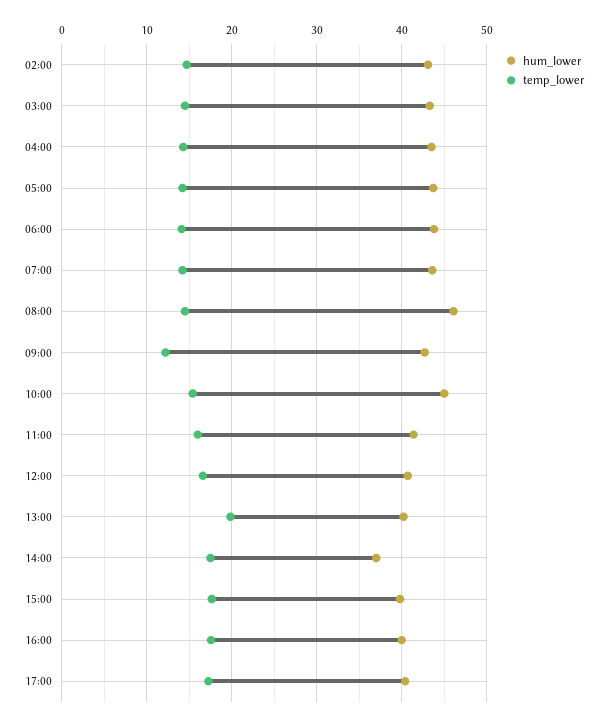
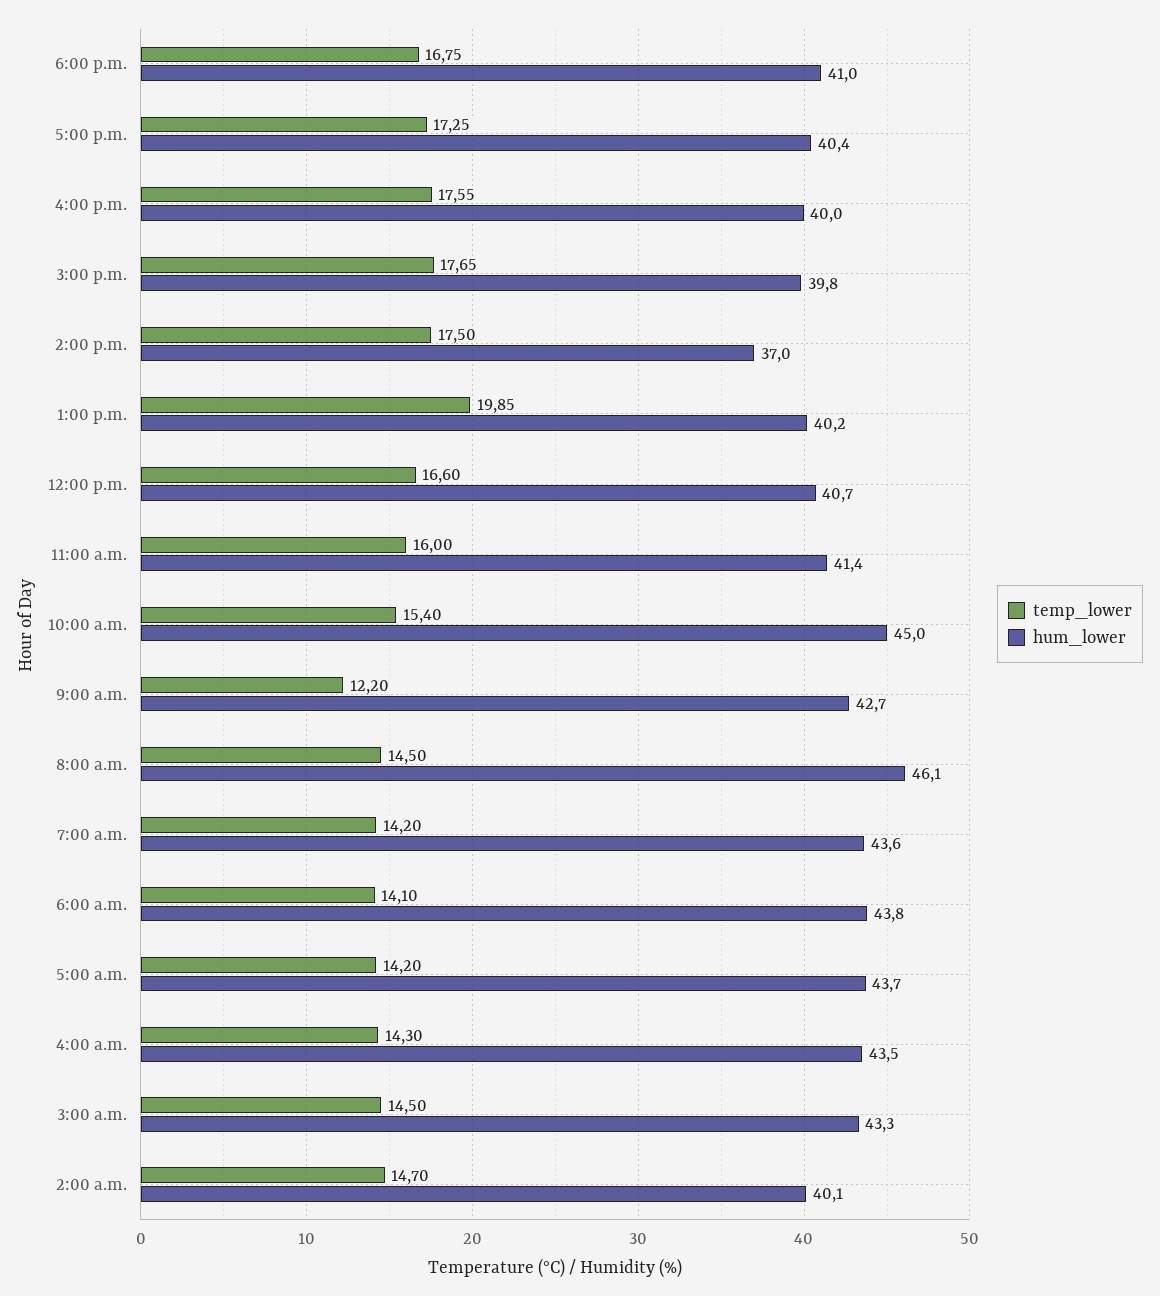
hum_lower, 02:00: 43 -> 40.1
temp_lower, 6:00 p.m.: none -> 16.75
hum_lower, 6:00 p.m.: none -> 41

